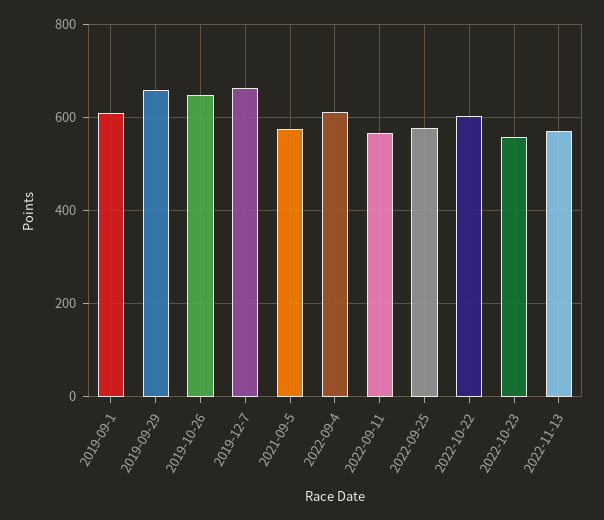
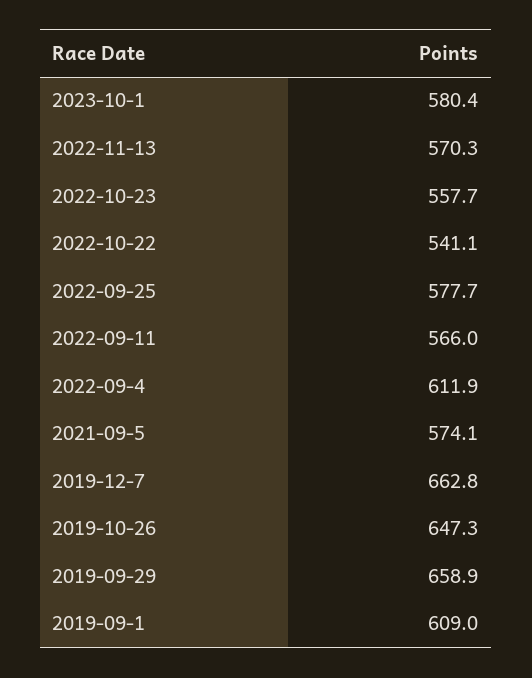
2022-10-22: 600 -> 541.1
2023-10-1: none -> 580.4

